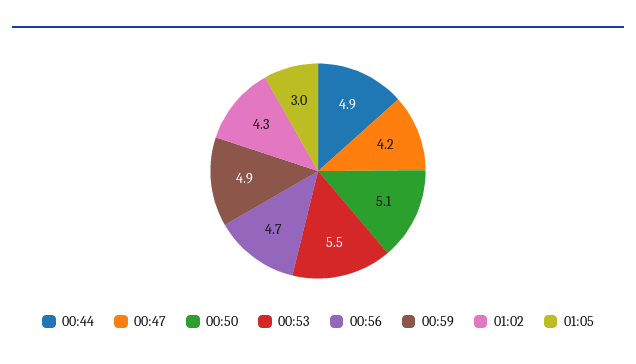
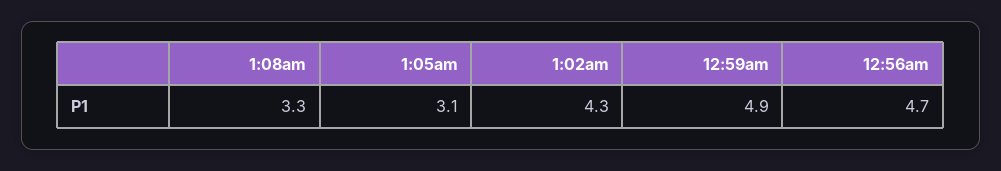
00:44: 4.9 -> none
00:47: 4.2 -> none
00:50: 5.1 -> none
00:53: 5.5 -> none
01:05: 3 -> 3.1
1:08am: none -> 3.3

